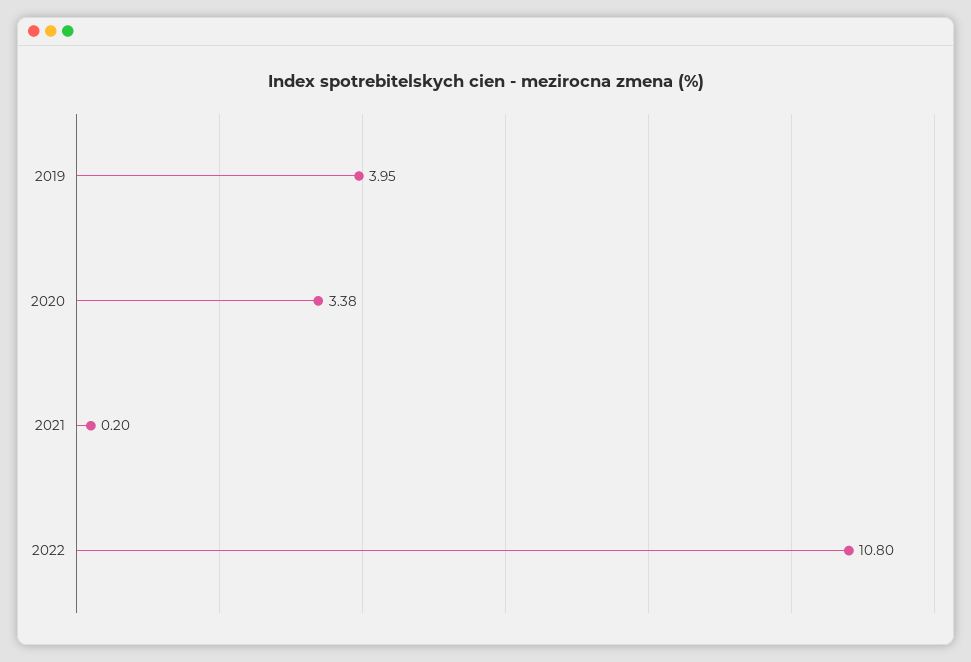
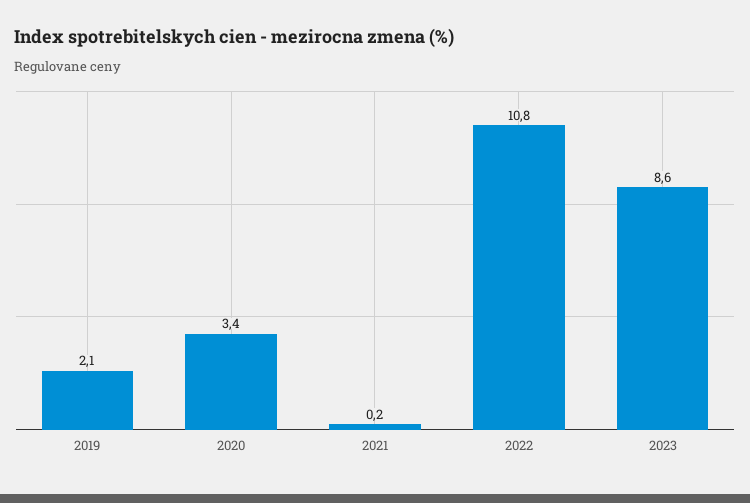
2019: 3.95 -> 2.1
2023: none -> 8.6

